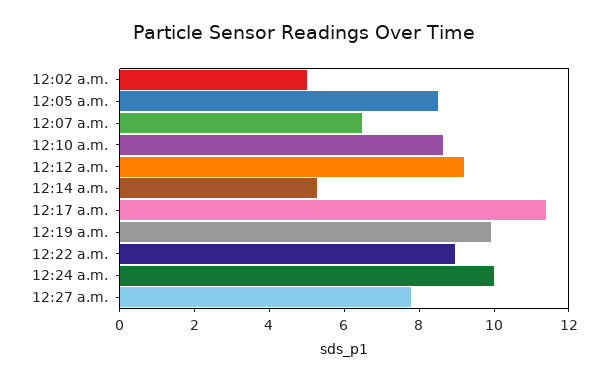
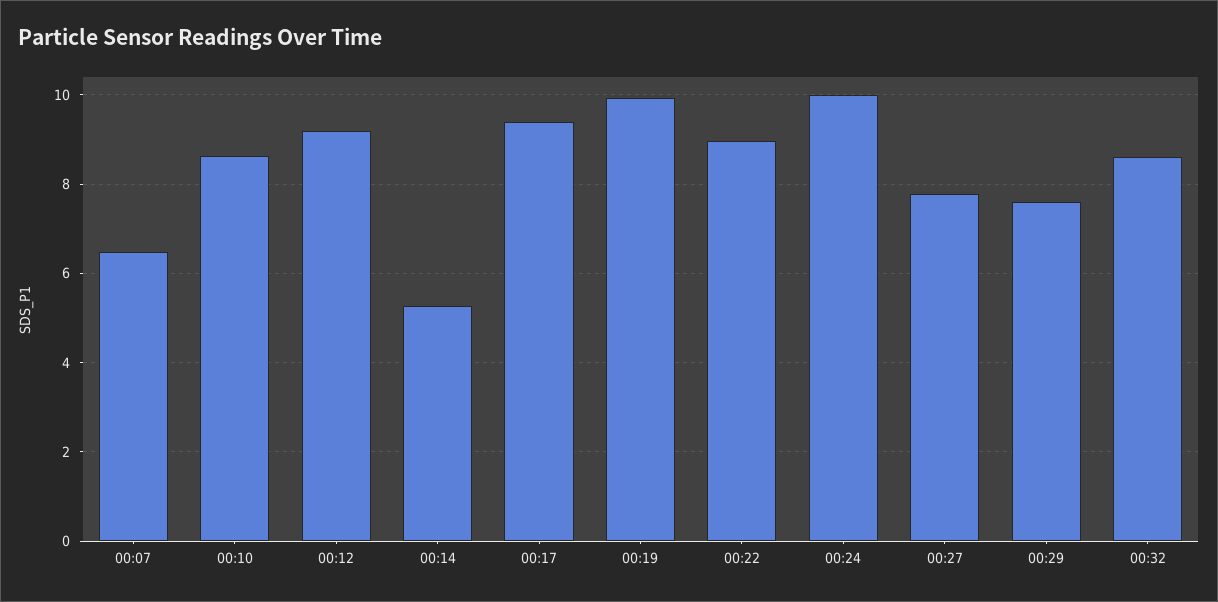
12:02 a.m.: 5 -> none
12:05 a.m.: 8.5 -> none
12:17 a.m.: 11.5 -> 9.4
00:29: none -> 7.6
00:32: none -> 8.6

